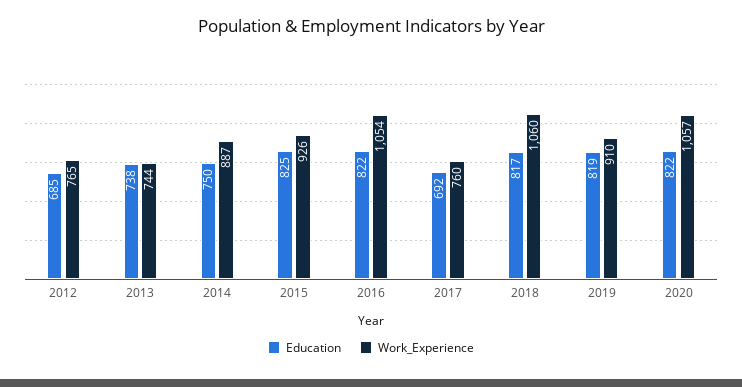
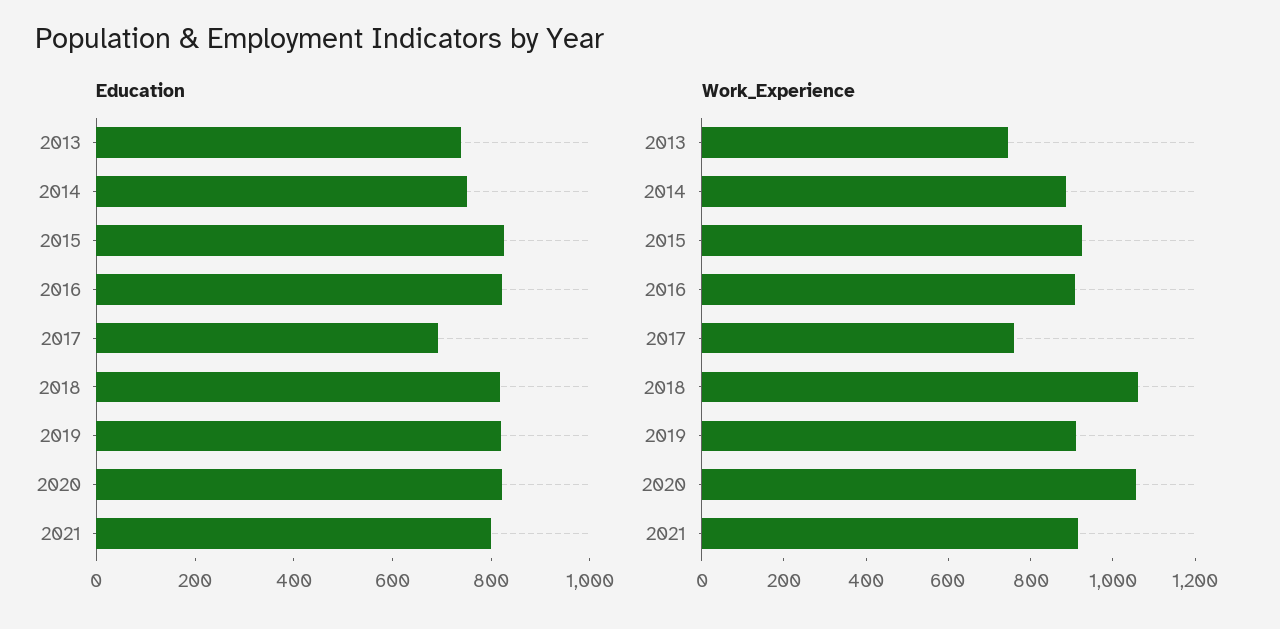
Education, 2012: 685 -> none
Work_Experience, 2012: 765 -> none
Work_Experience, 2016: 1054 -> 900
Education, 2021: none -> 800
Work_Experience, 2021: none -> 900

